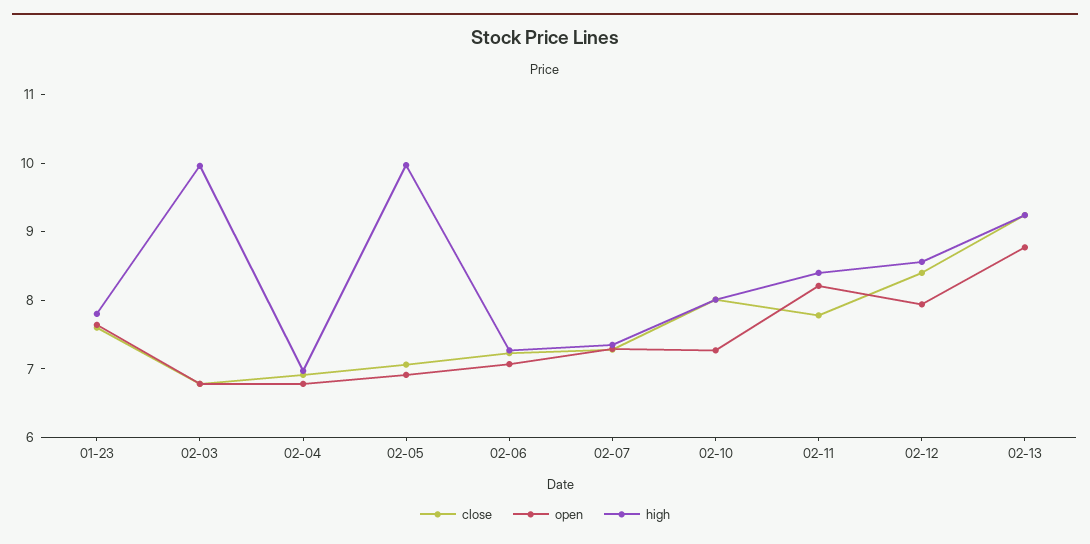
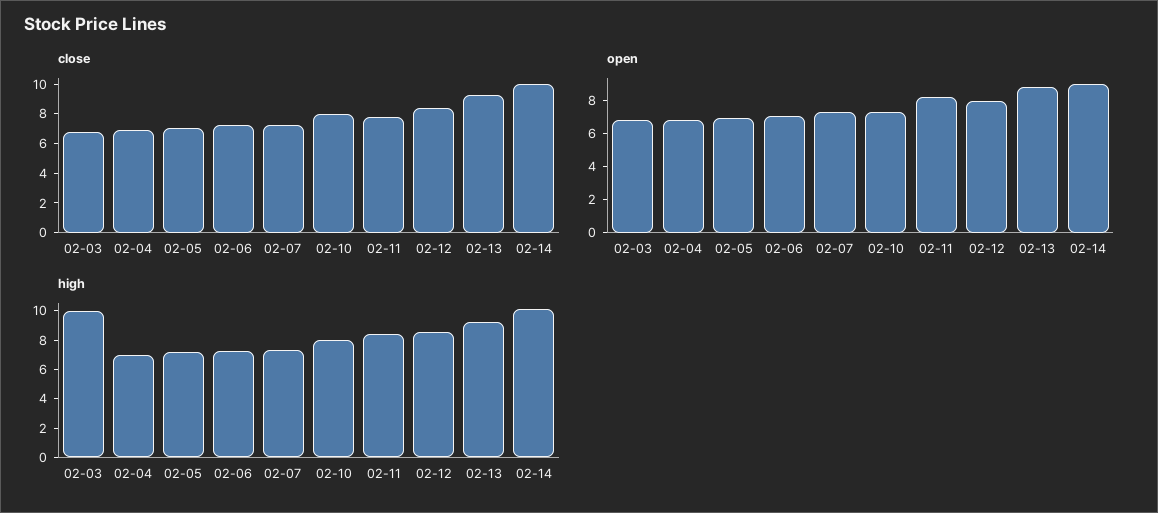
close, 01-23: 7.6 -> none
open, 01-23: 7.6 -> none
high, 01-23: 7.8 -> none
high, 02-05: 10 -> 7
close, 02-14: none -> 10
open, 02-14: none -> 9
high, 02-14: none -> 10

